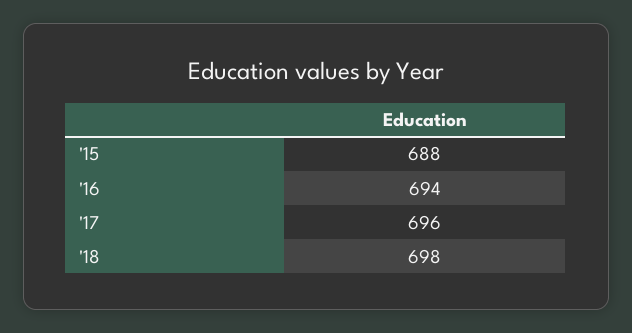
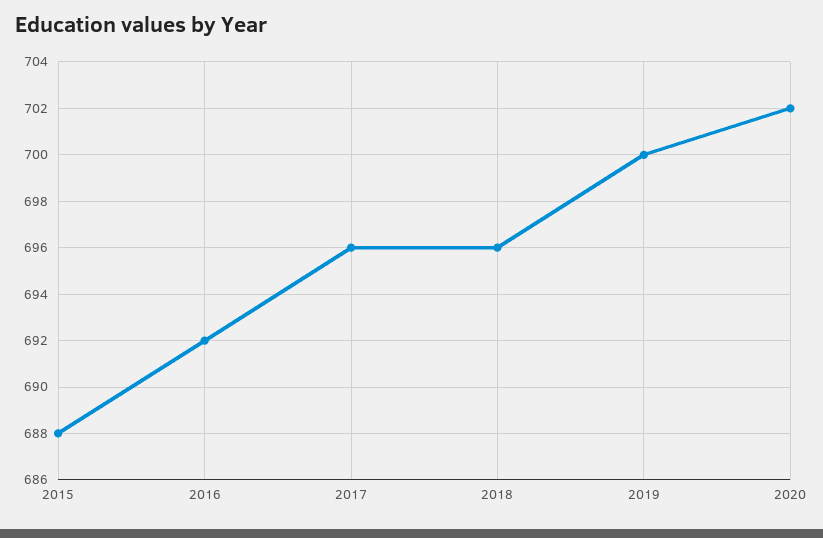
'16: 694 -> 692
'18: 698 -> 696
2019: none -> 700
2020: none -> 702

